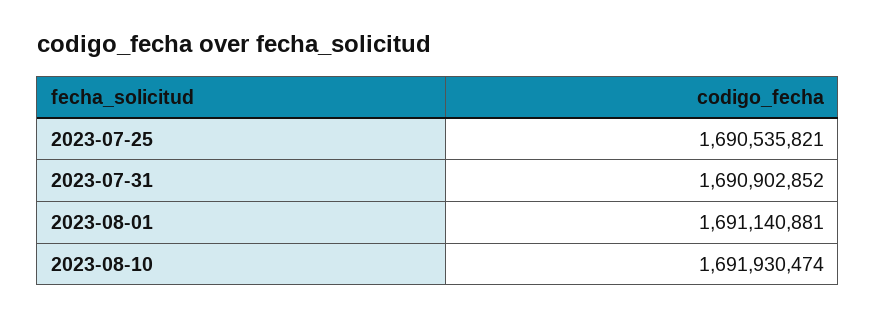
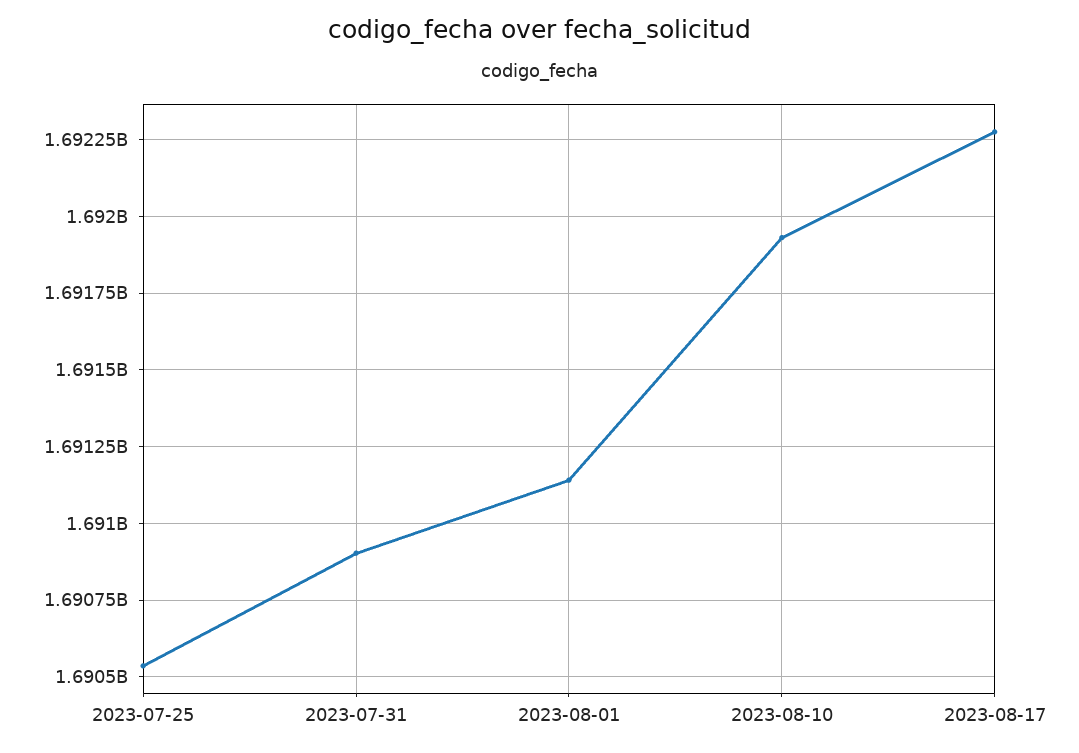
2023-08-17: none -> 1692275000

